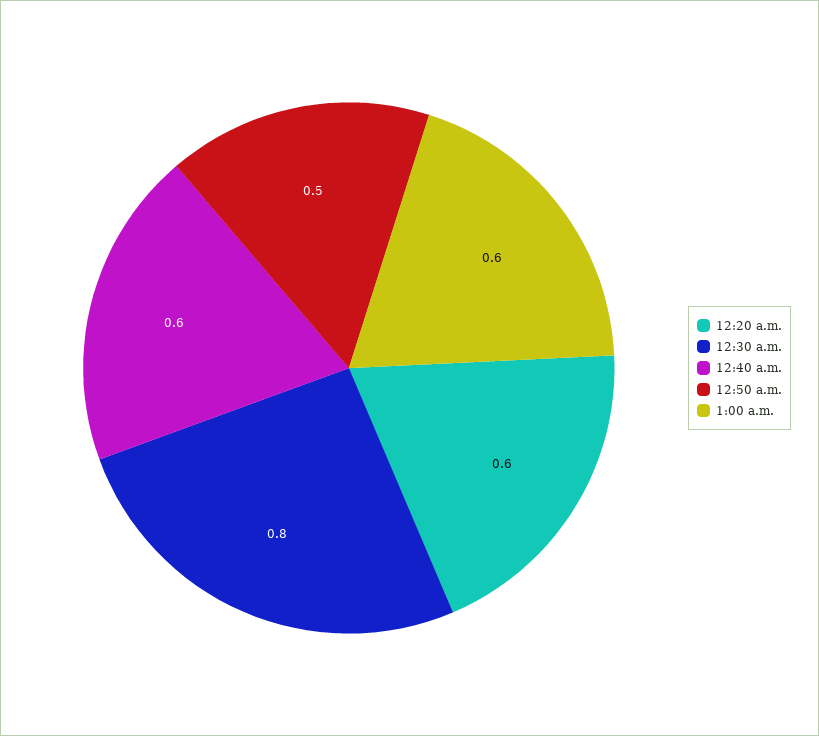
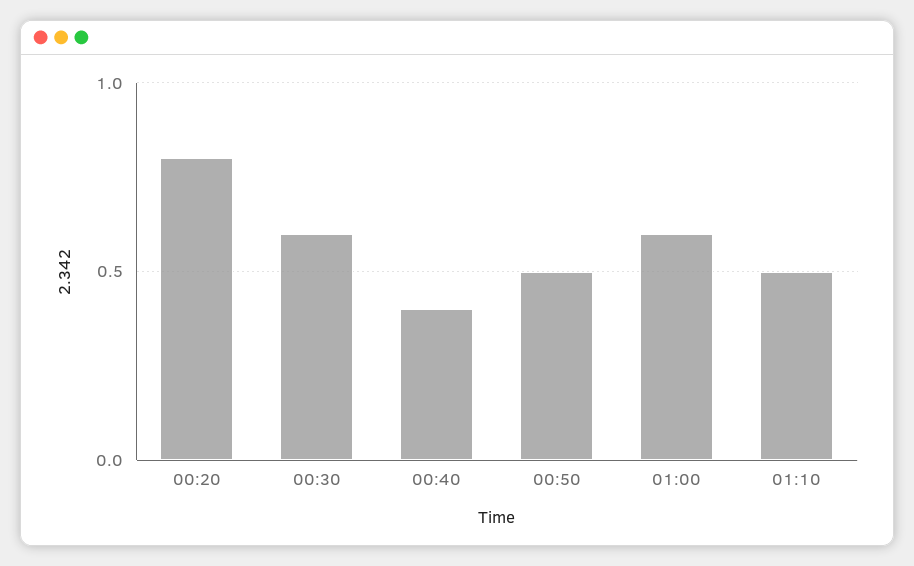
12:20 a.m.: 0.6 -> 0.8
12:30 a.m.: 0.8 -> 0.6
12:40 a.m.: 0.6 -> 0.4
01:10: none -> 0.5

